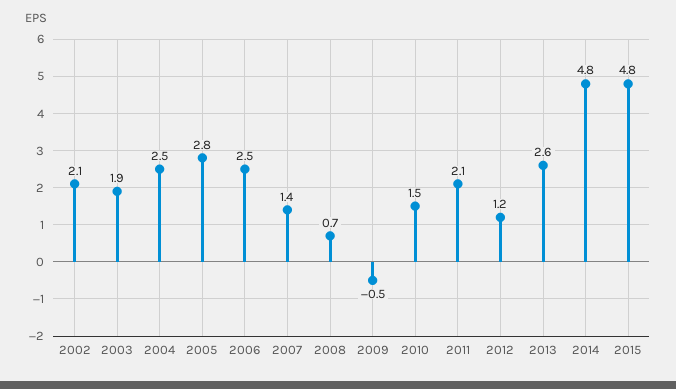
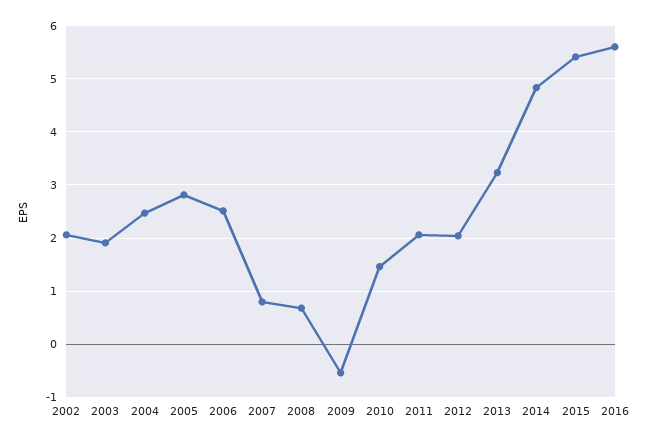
2007: 1.4 -> 0.8
2012: 1.2 -> 2
2013: 2.6 -> 3.2
2015: 4.8 -> 5.4
2016: none -> 5.6

